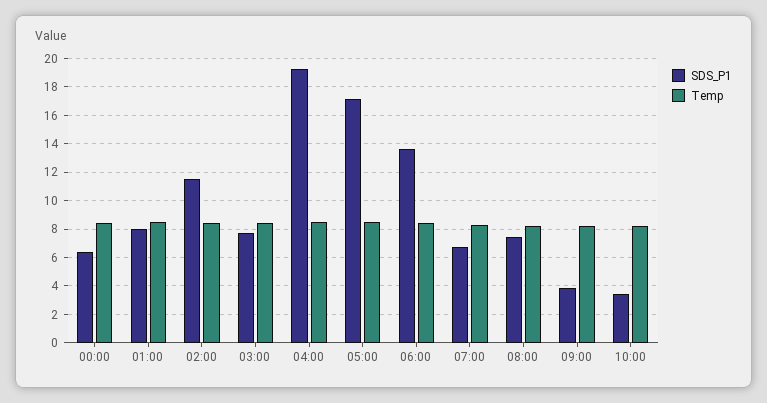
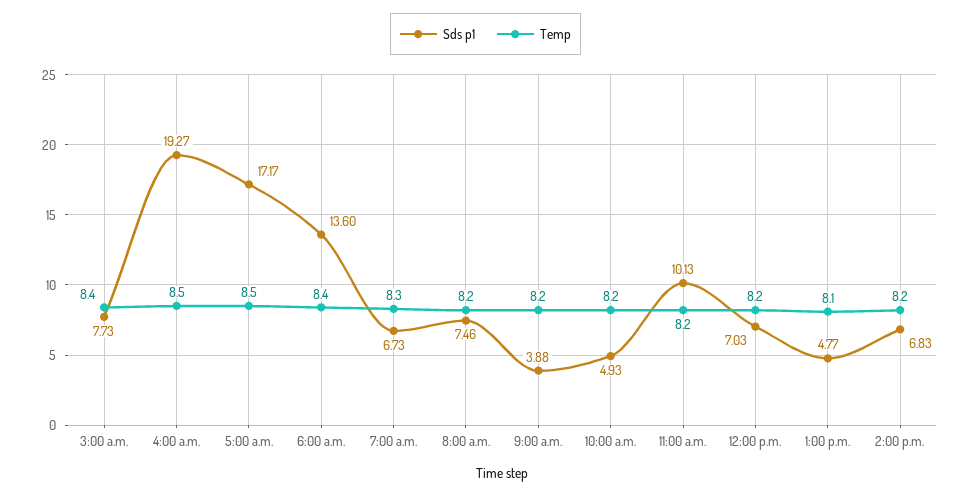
SDS_P1, 00:00: 6.5 -> none
Temp, 00:00: 8.5 -> none
SDS_P1, 01:00: 8 -> none
Temp, 01:00: 8.5 -> none
SDS_P1, 02:00: 11.5 -> none
Temp, 02:00: 8.5 -> none
SDS_P1, 10:00: 3.5 -> 4.93
SDS_P1, 11:00 a.m.: none -> 10.13
Temp, 11:00 a.m.: none -> 8.2
SDS_P1, 12:00 p.m.: none -> 7.03
Temp, 12:00 p.m.: none -> 8.2
SDS_P1, 1:00 p.m.: none -> 4.77
Temp, 1:00 p.m.: none -> 8.1
SDS_P1, 2:00 p.m.: none -> 6.83
Temp, 2:00 p.m.: none -> 8.2

